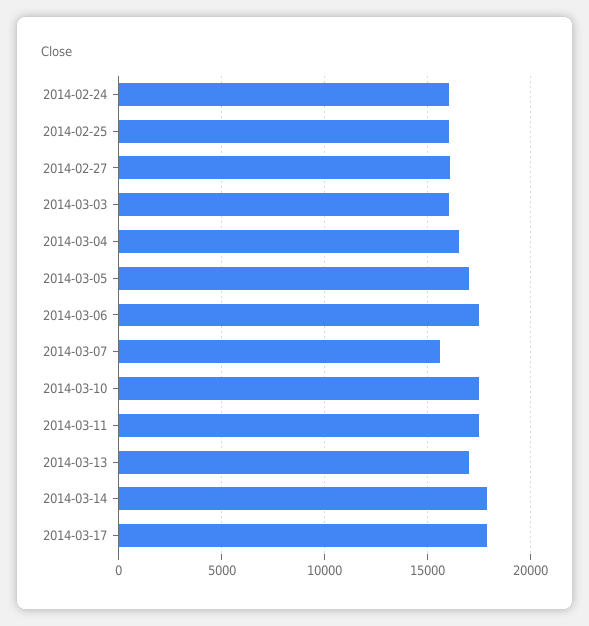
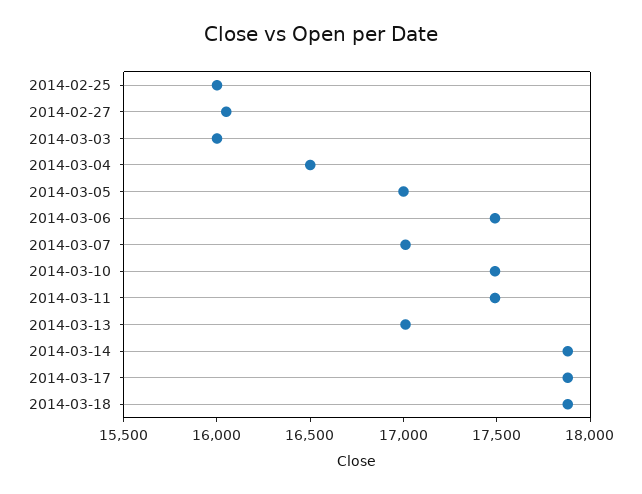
2014-02-24: 16000 -> none
2014-03-07: 15500 -> 17000
2014-03-18: none -> 17900

